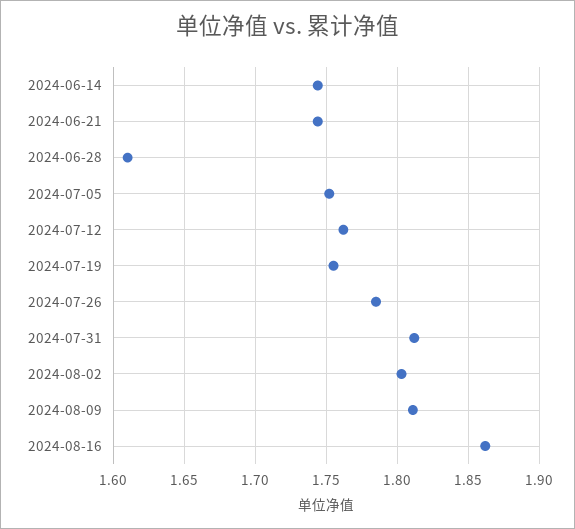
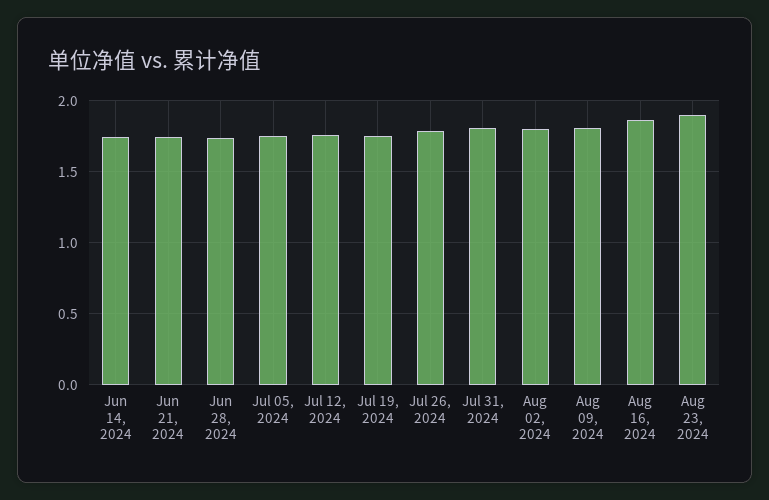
2024-06-28: 1.61 -> 1.75
Aug 23, 2024: none -> 1.9

